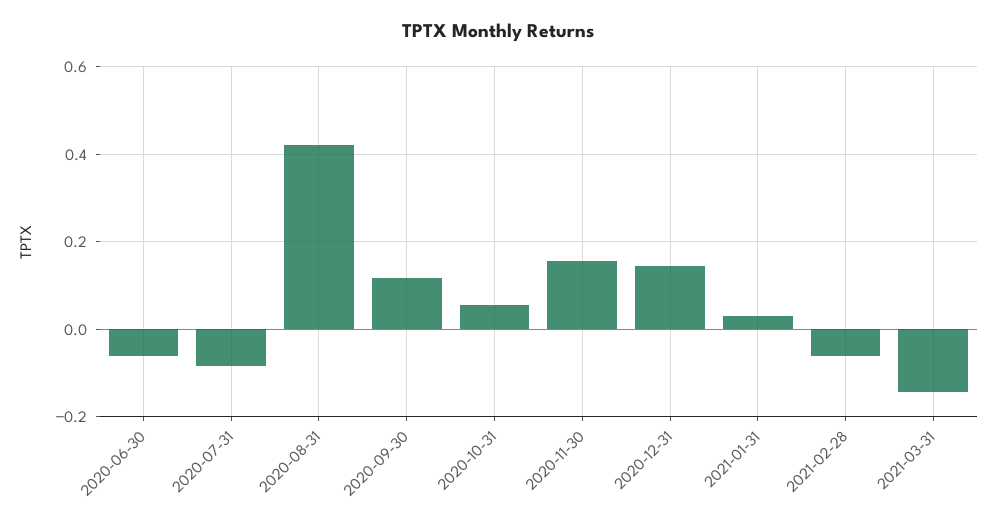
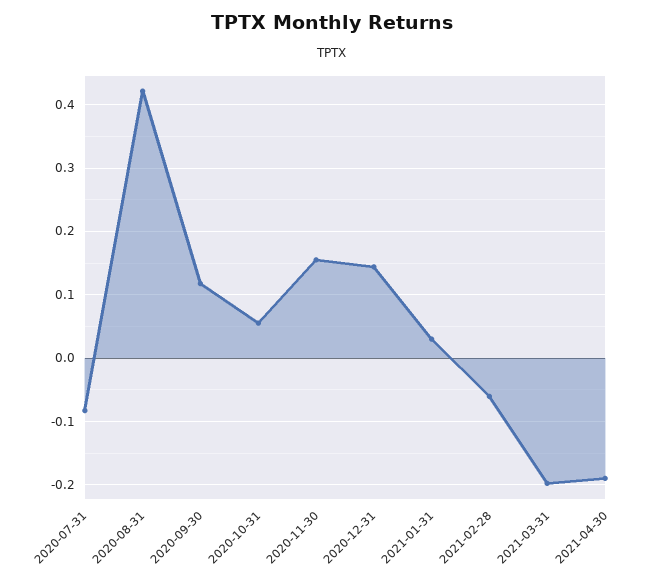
2020-06-30: -0.06 -> none
2021-03-31: -0.14 -> -0.2
2021-04-30: none -> -0.19

